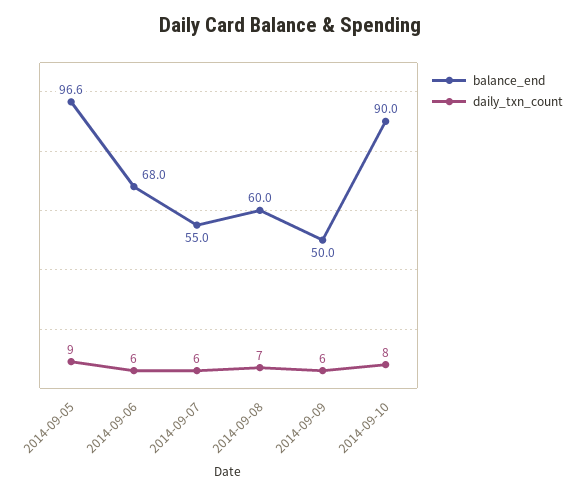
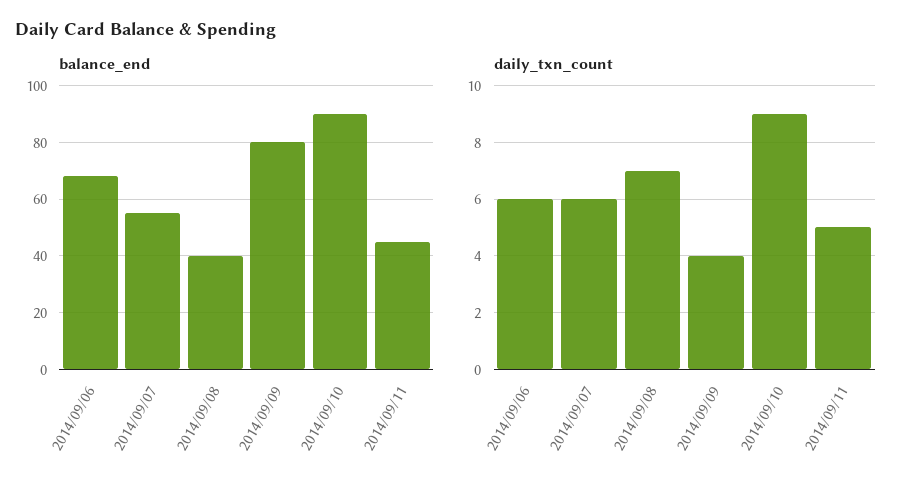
balance_end, 2014-09-05: 96.6 -> none
daily_txn_count, 2014-09-05: 9 -> none
balance_end, 2014-09-08: 60 -> 40
balance_end, 2014-09-09: 50 -> 80
daily_txn_count, 2014-09-09: 6 -> 4
daily_txn_count, 2014-09-10: 8 -> 9
balance_end, 2014/09/11: none -> 45
daily_txn_count, 2014/09/11: none -> 5

